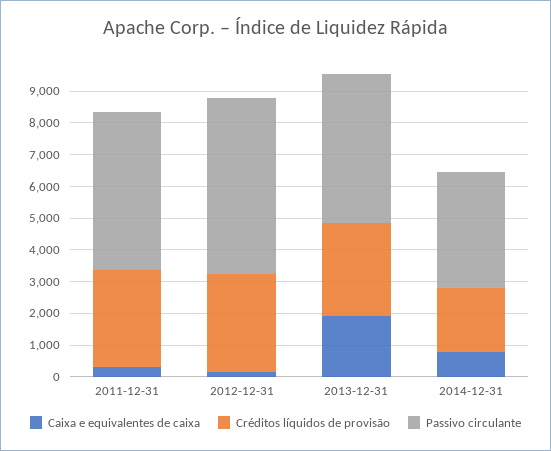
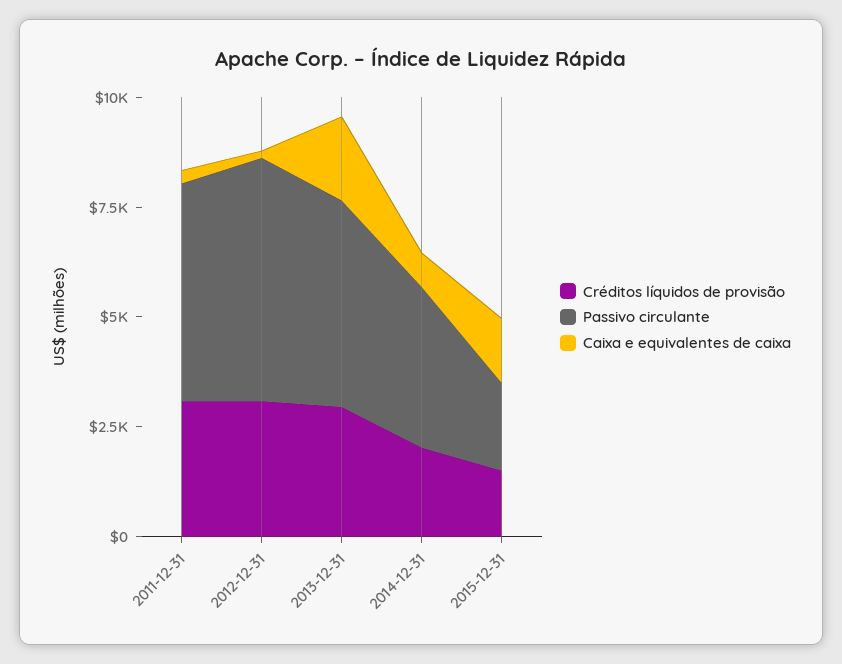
Créditos líquidos de provisão, 2015-12-31: none -> 1500
Passivo circulante, 2015-12-31: none -> 2000
Caixa e equivalentes de caixa, 2015-12-31: none -> 1500

